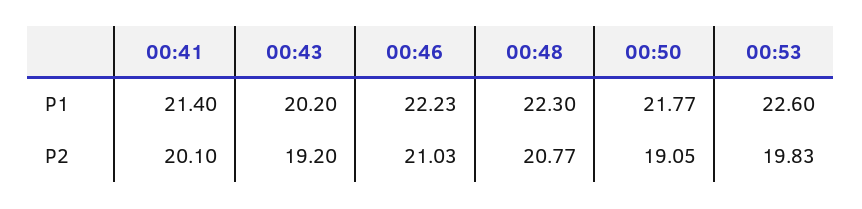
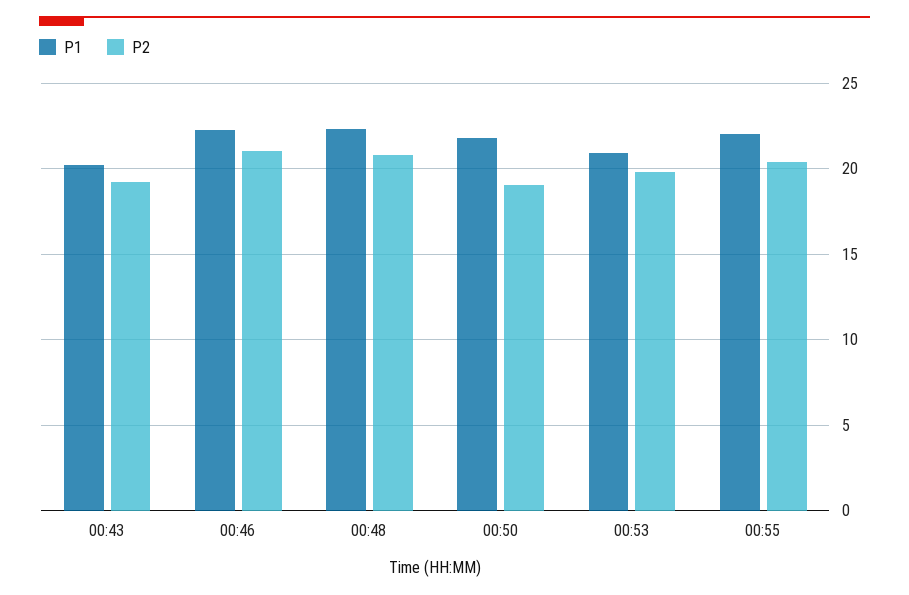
P1, 00:41: 21.4 -> none
P1, 00:53: 22.6 -> 21
P2, 00:41: 20.1 -> none
P1, 00:55: none -> 22
P2, 00:55: none -> 20.5

